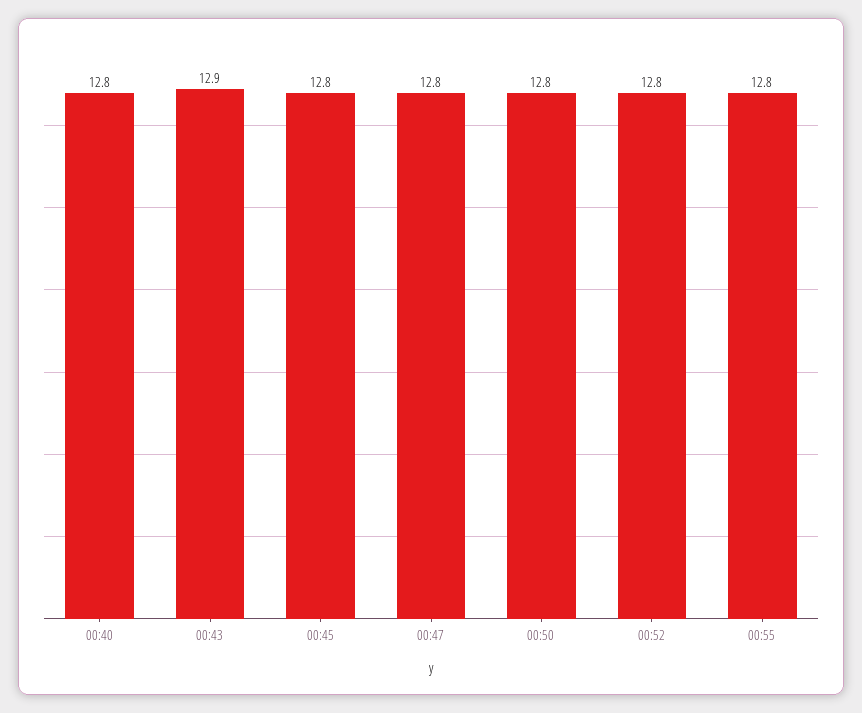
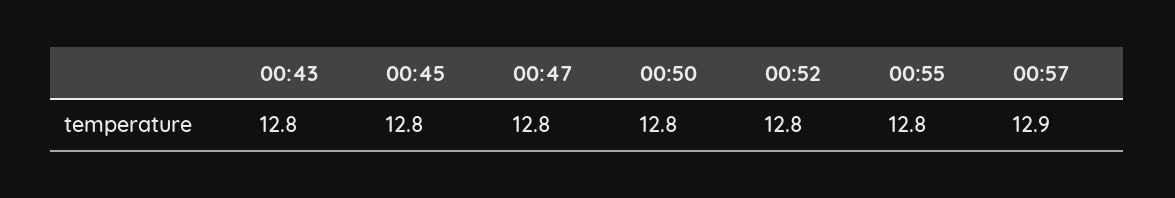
00:40: 12.8 -> none
00:43: 12.9 -> 12.8
00:57: none -> 12.9

